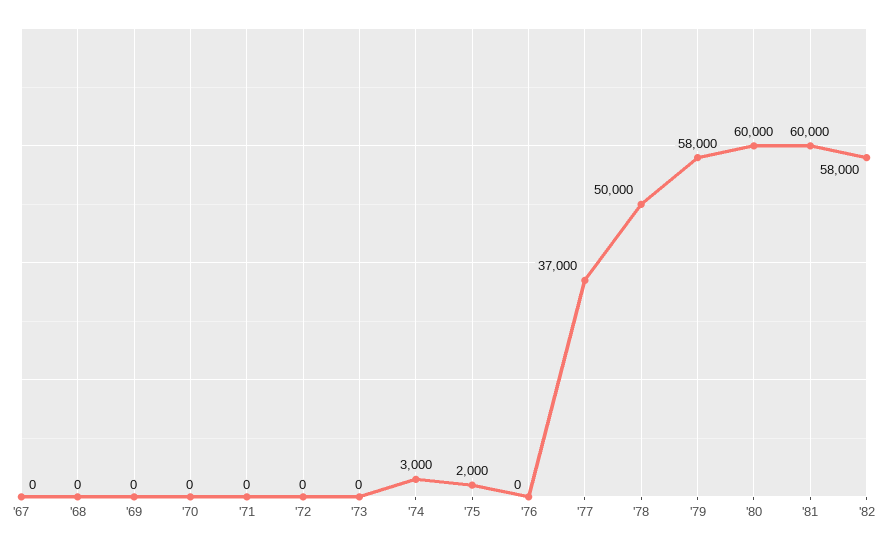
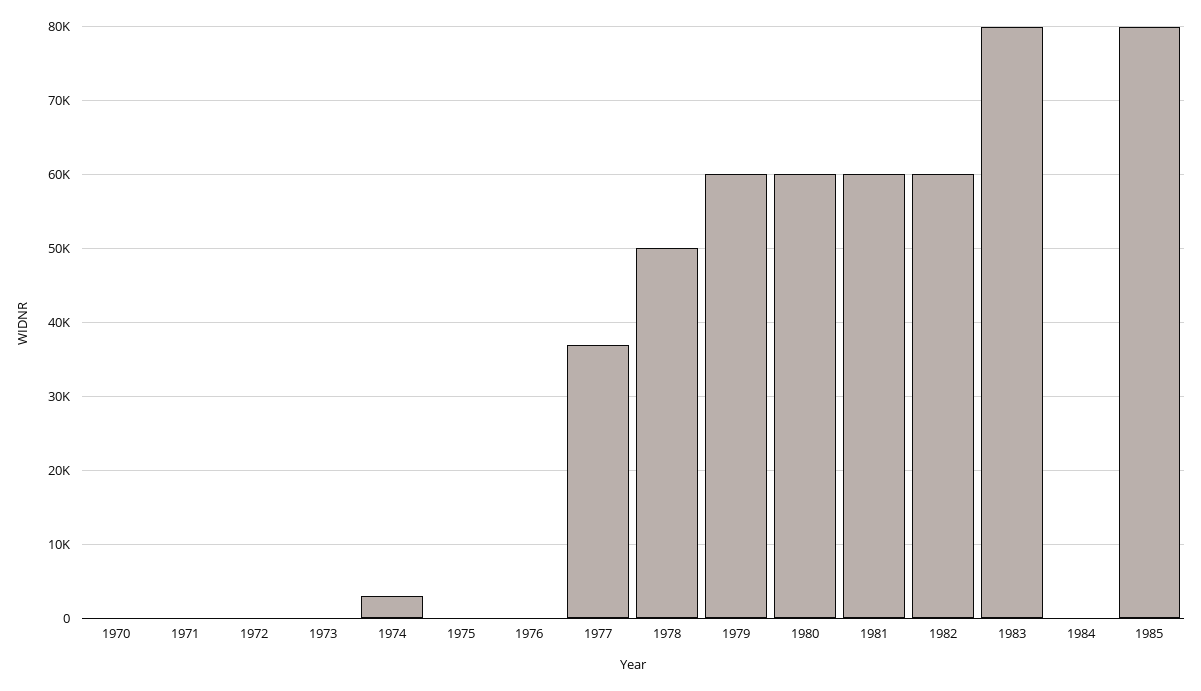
'67: 0 -> none
'68: 0 -> none
'69: 0 -> none
'75: 2000 -> 0
'79: 58000 -> 60000
'82: 58000 -> 60000
1983: none -> 80000
1984: none -> 0
1985: none -> 80000

